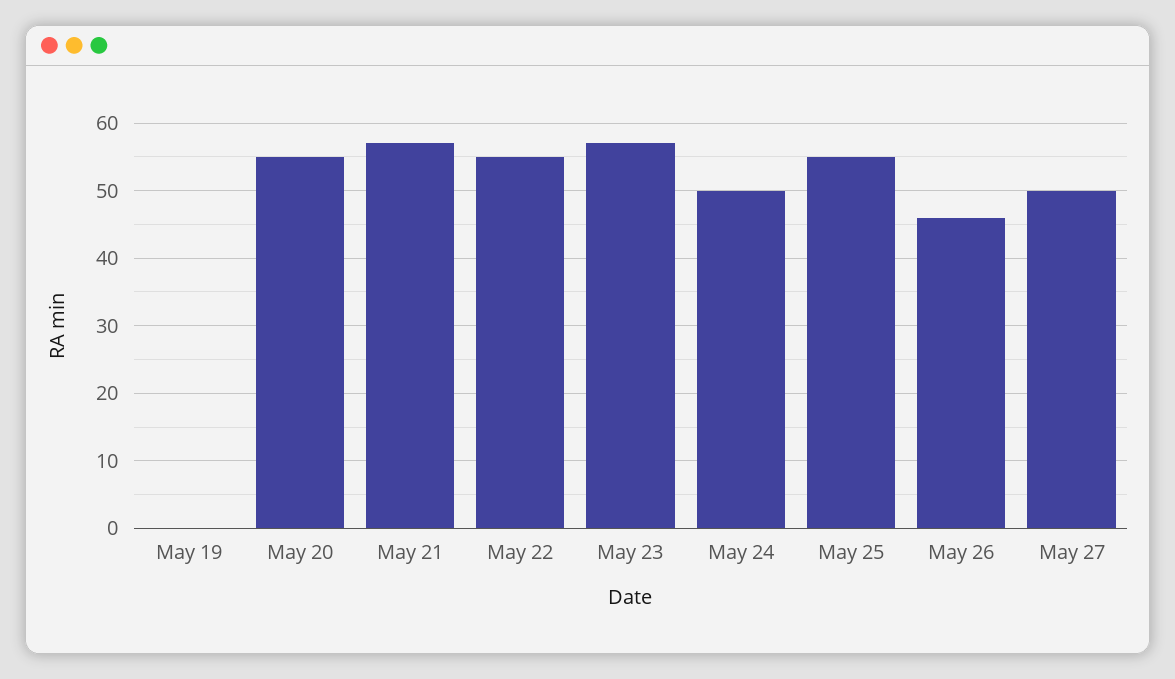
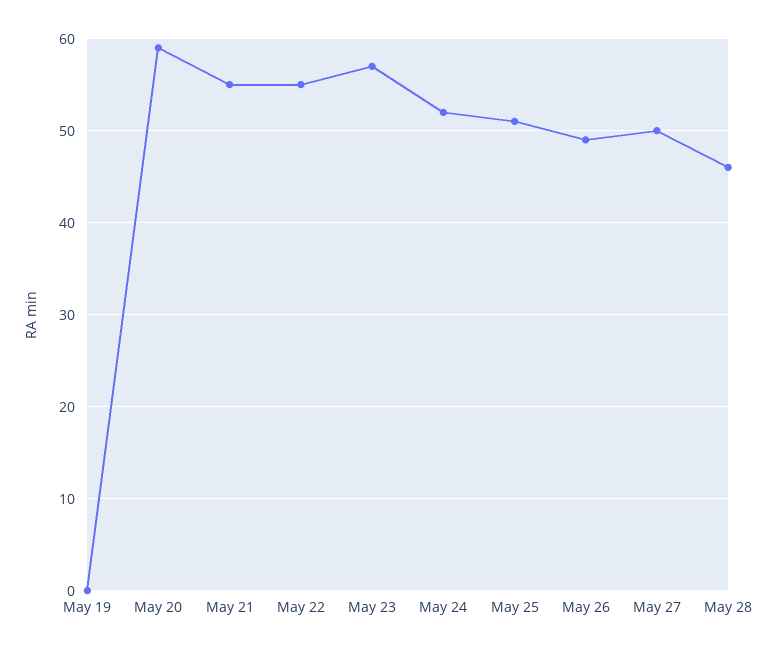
May 20: 55 -> 59
May 21: 57 -> 55
May 24: 50 -> 52
May 25: 55 -> 51
May 26: 46 -> 49
May 28: none -> 46

